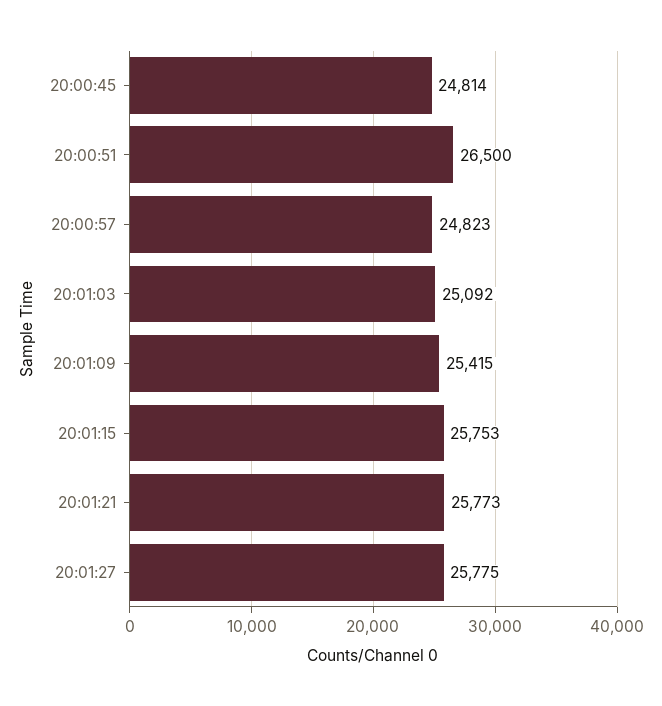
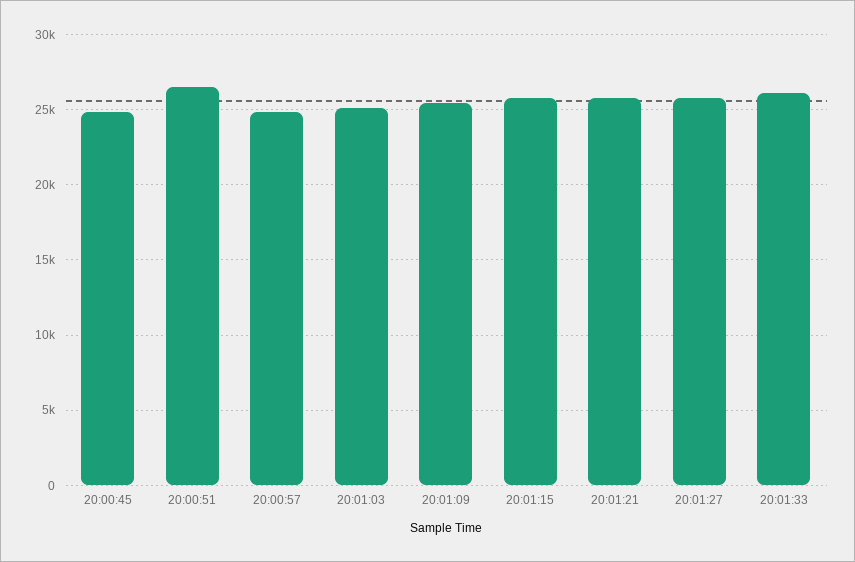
20:01:33: none -> 26000

